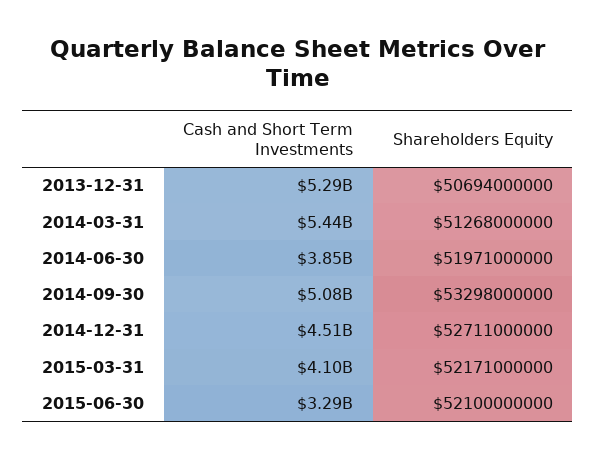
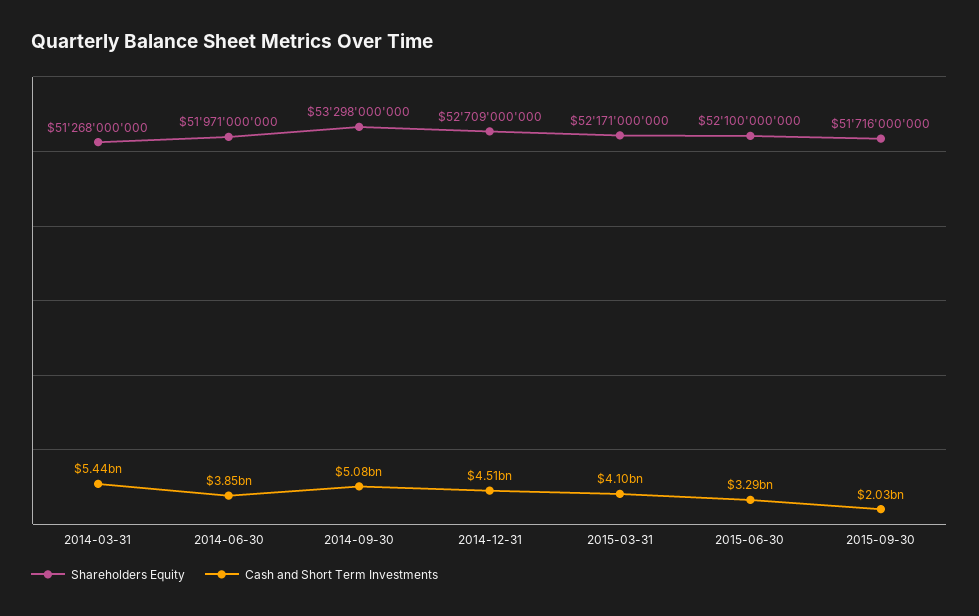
Cash and Short Term Investments, 2013-12-31: 5290000000 -> none
Shareholders Equity, 2013-12-31: 50694000000 -> none
Shareholders Equity, 2014-12-31: 52711000000 -> 52709000000
Shareholders Equity, 2015-09-30: none -> 51716000000
Cash and Short Term Investments, 2015-09-30: none -> 2030000000

